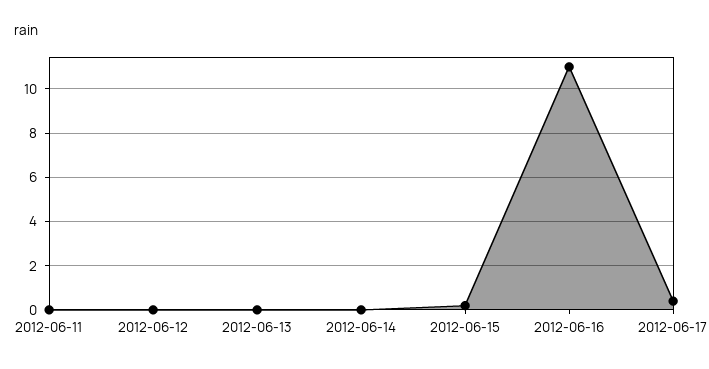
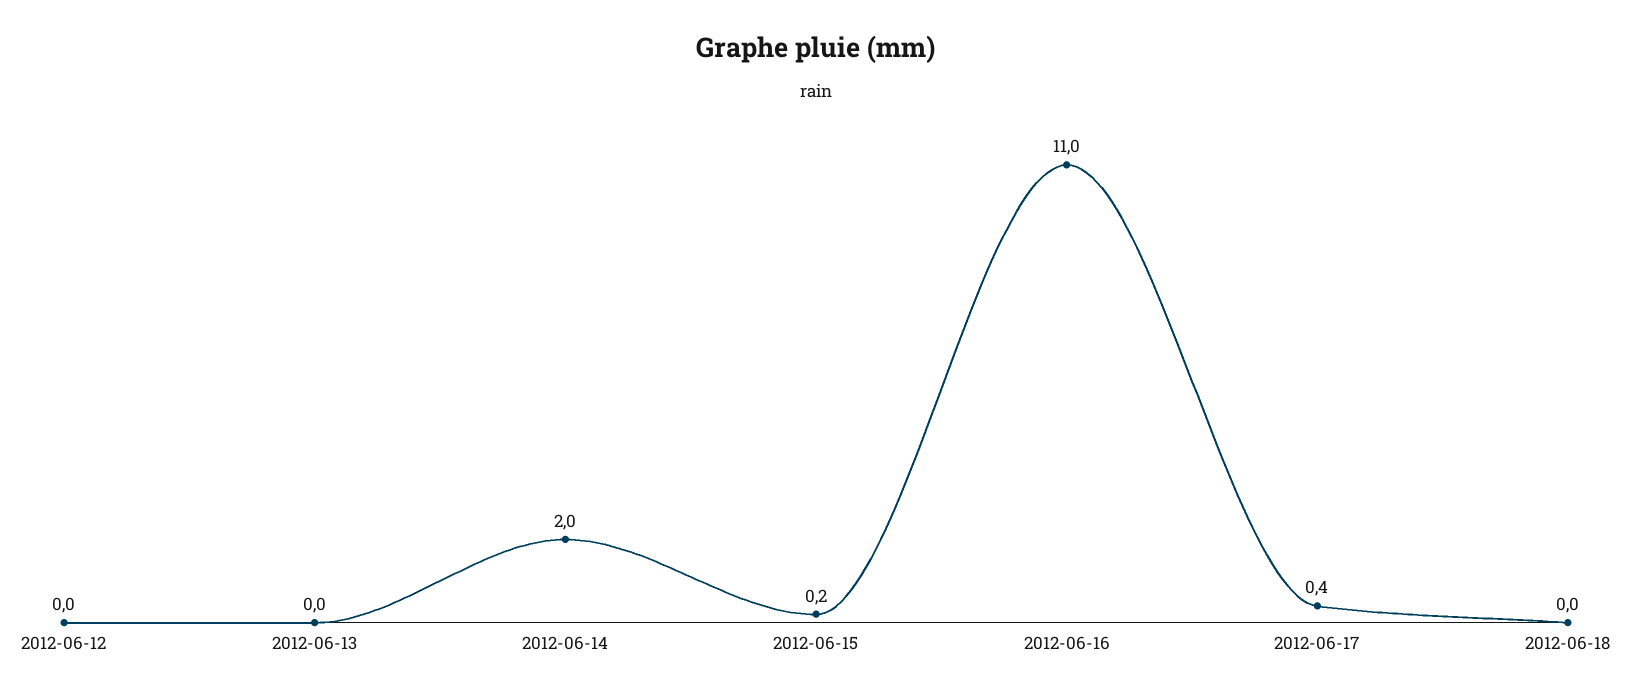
2012-06-11: 0 -> none
2012-06-14: 0 -> 2
2012-06-18: none -> 0

